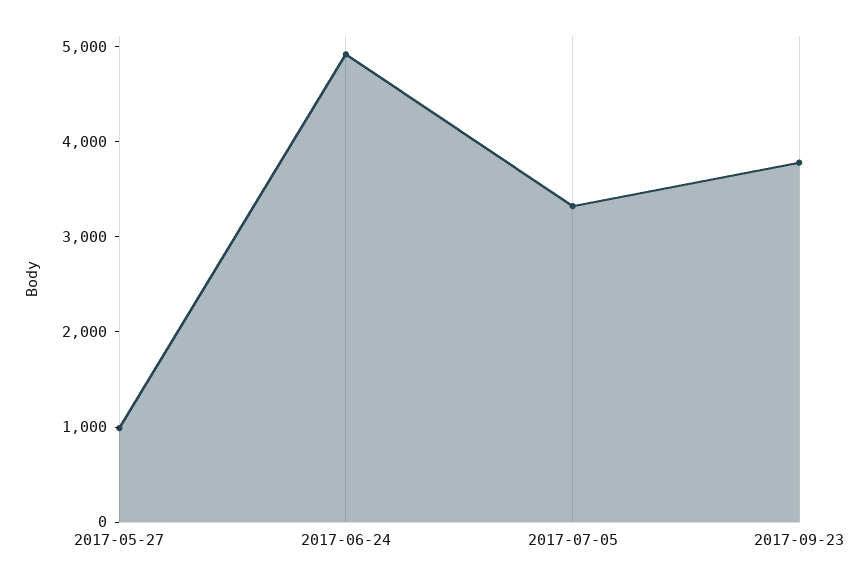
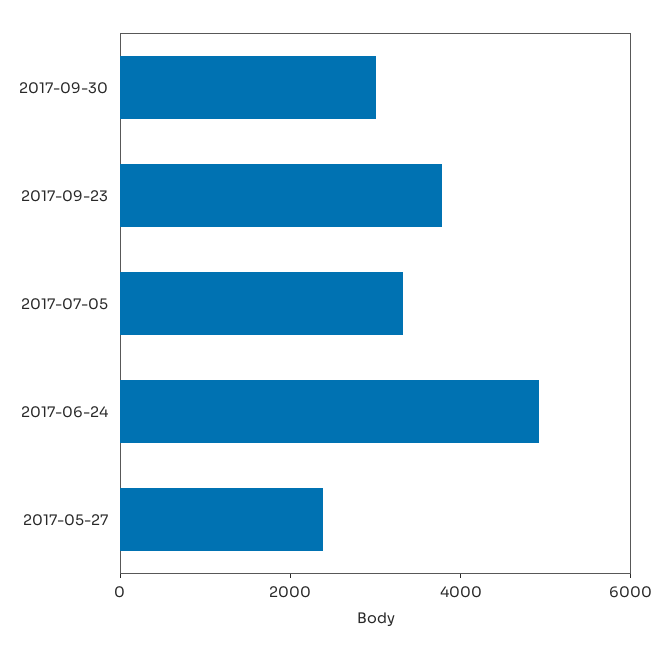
2017-05-27: 1000 -> 2500
2017-09-30: none -> 3000

